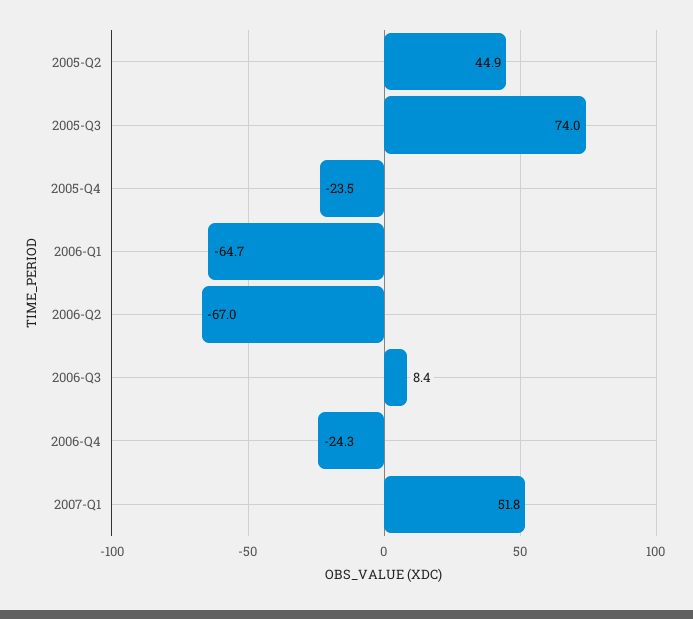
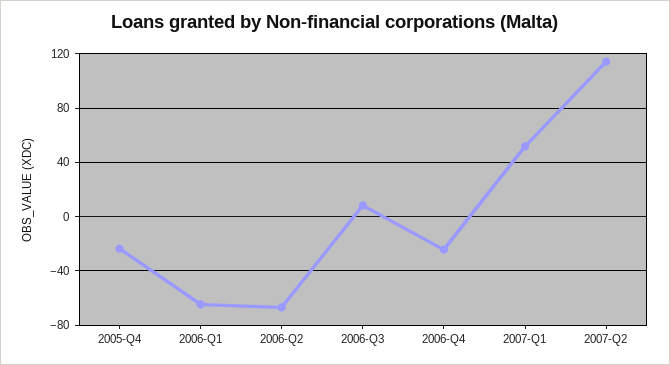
2005-Q2: 44.9 -> none
2005-Q3: 74 -> none
2007-Q2: none -> 115

